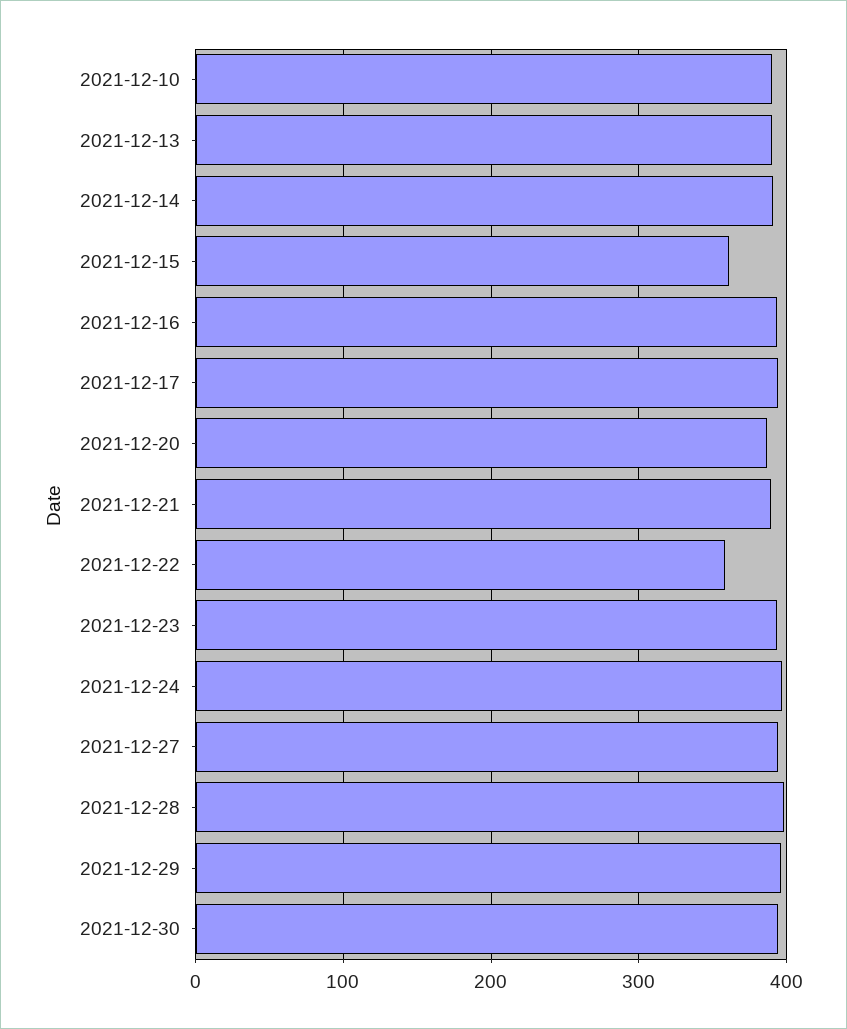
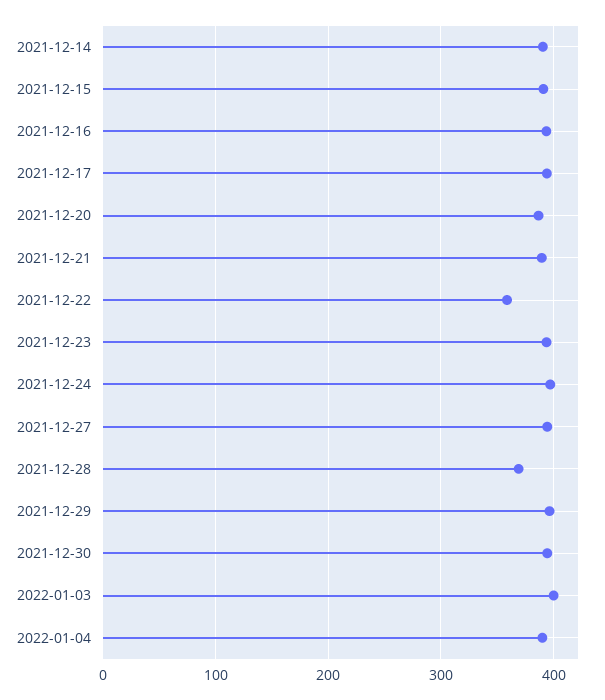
2021-12-10: 390 -> none
2021-12-13: 390 -> none
2021-12-15: 360 -> 390
2021-12-28: 400 -> 370
2022-01-03: none -> 400
2022-01-04: none -> 390

